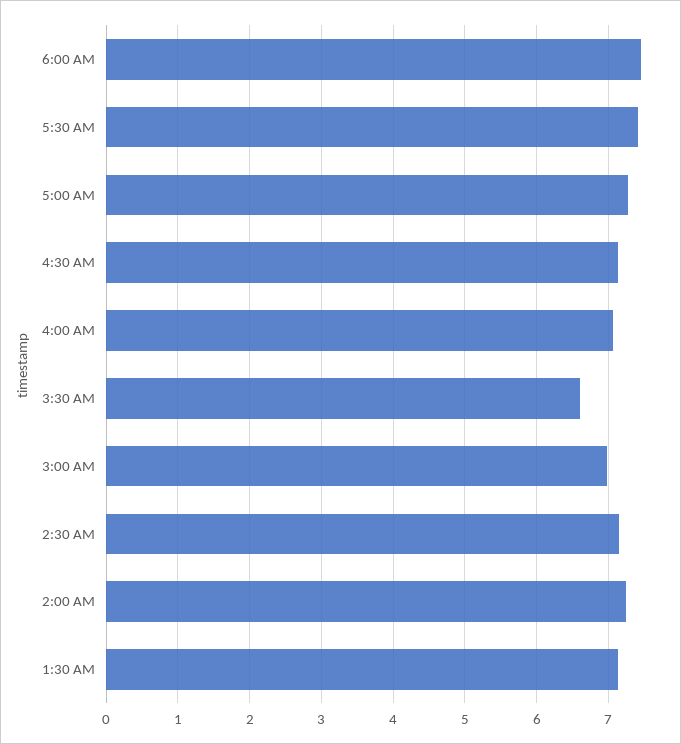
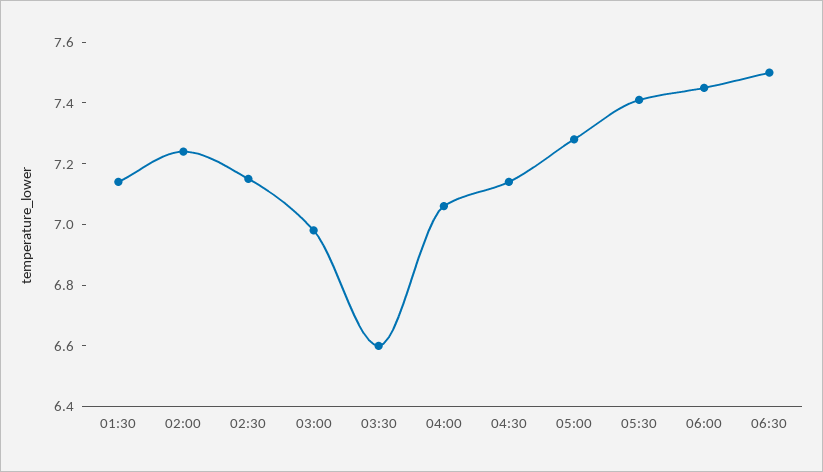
06:30: none -> 7.5

